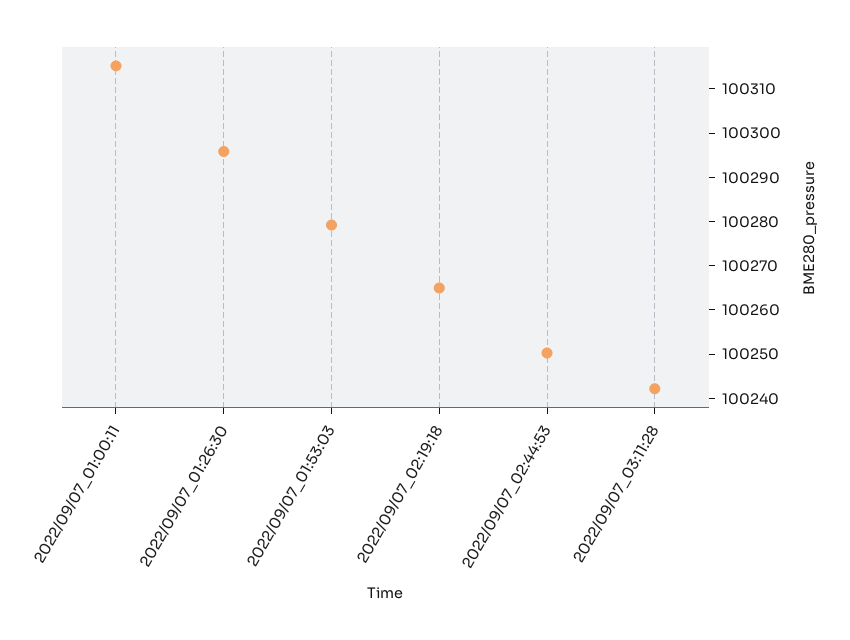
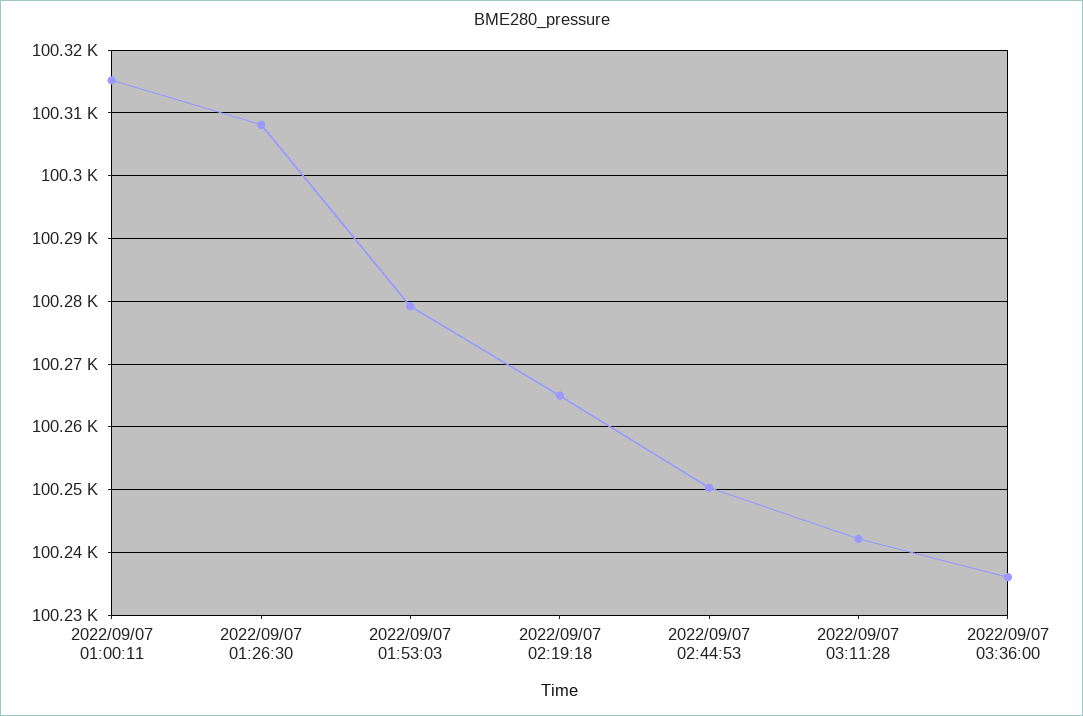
2022/09/07_01:26:30: 100296 -> 100308
2022/09/07 03:36:00: none -> 100236

